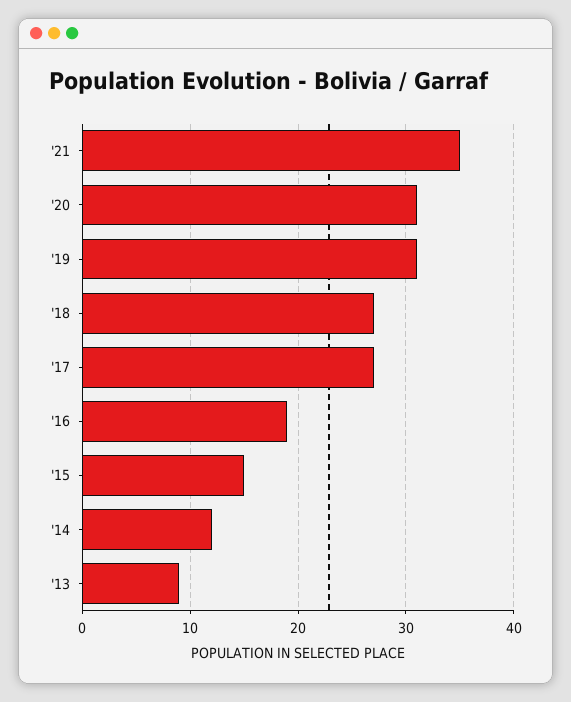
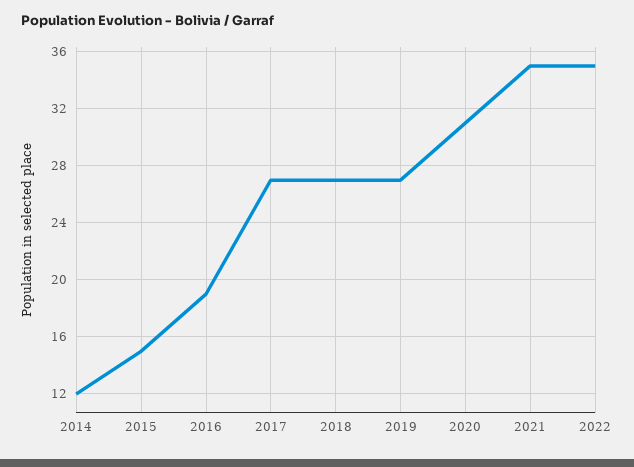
'19: 31 -> 27
'13: 9 -> none
2022: none -> 35

